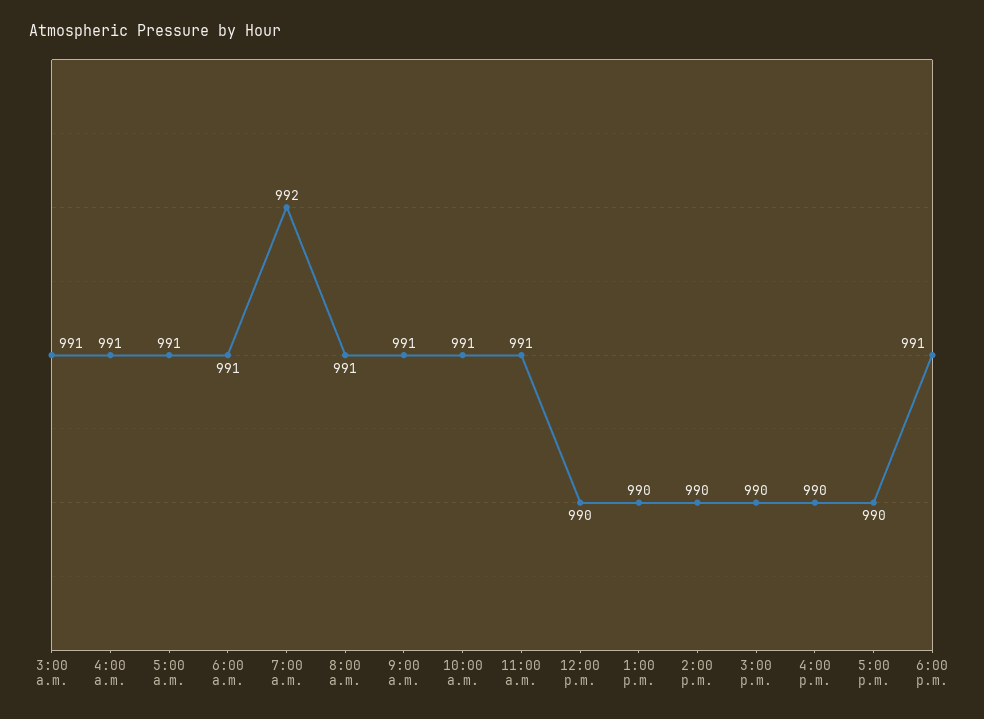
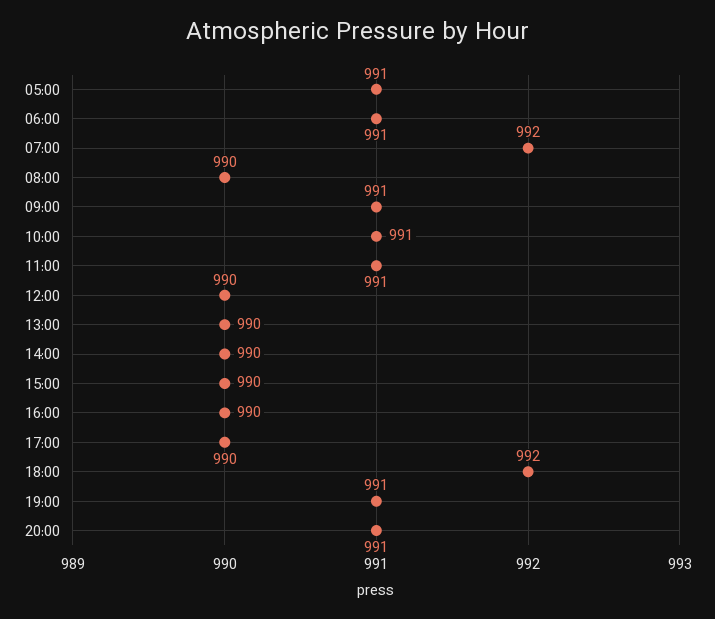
3:00 a.m.: 991 -> none
4:00 a.m.: 991 -> none
8:00 a.m.: 991 -> 990
6:00 p.m.: 991 -> 992
19:00: none -> 991
20:00: none -> 991

